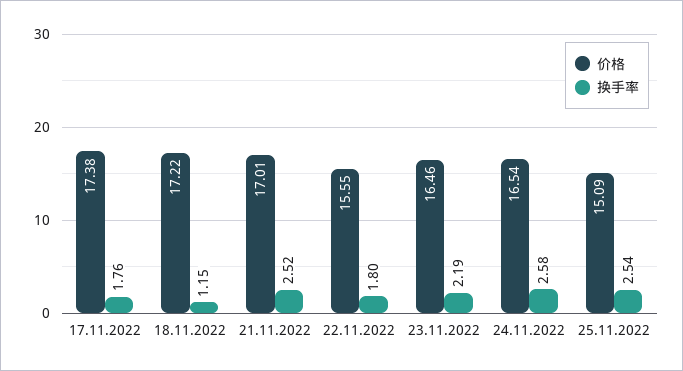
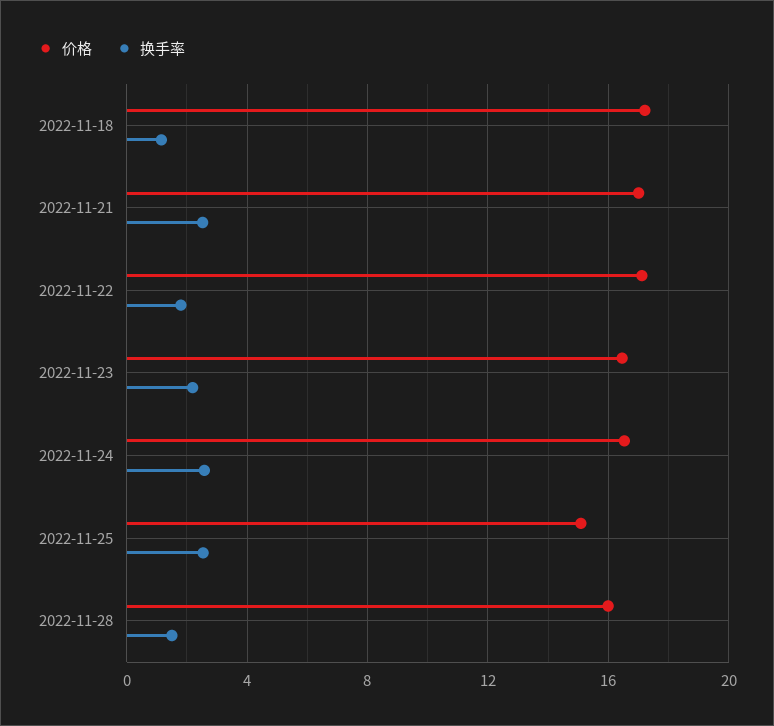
价格, 17.11.2022: 17.38 -> none
换手率, 17.11.2022: 1.76 -> none
价格, 22.11.2022: 15.55 -> 17
价格, 2022-11-28: none -> 16
换手率, 2022-11-28: none -> 1.5

